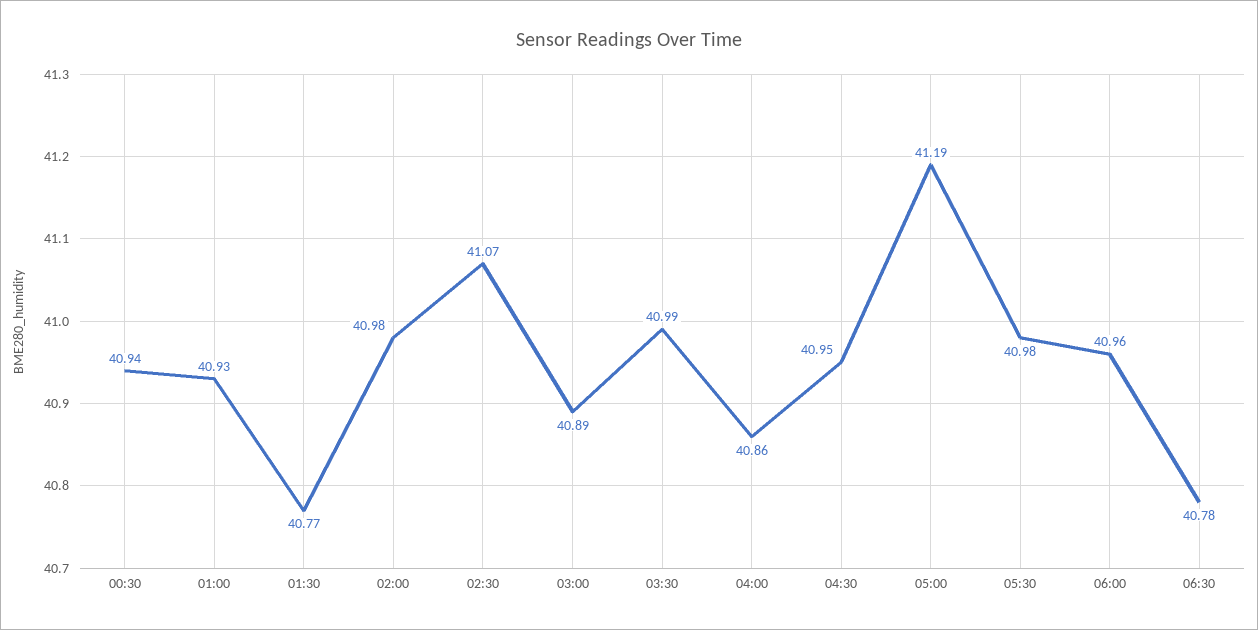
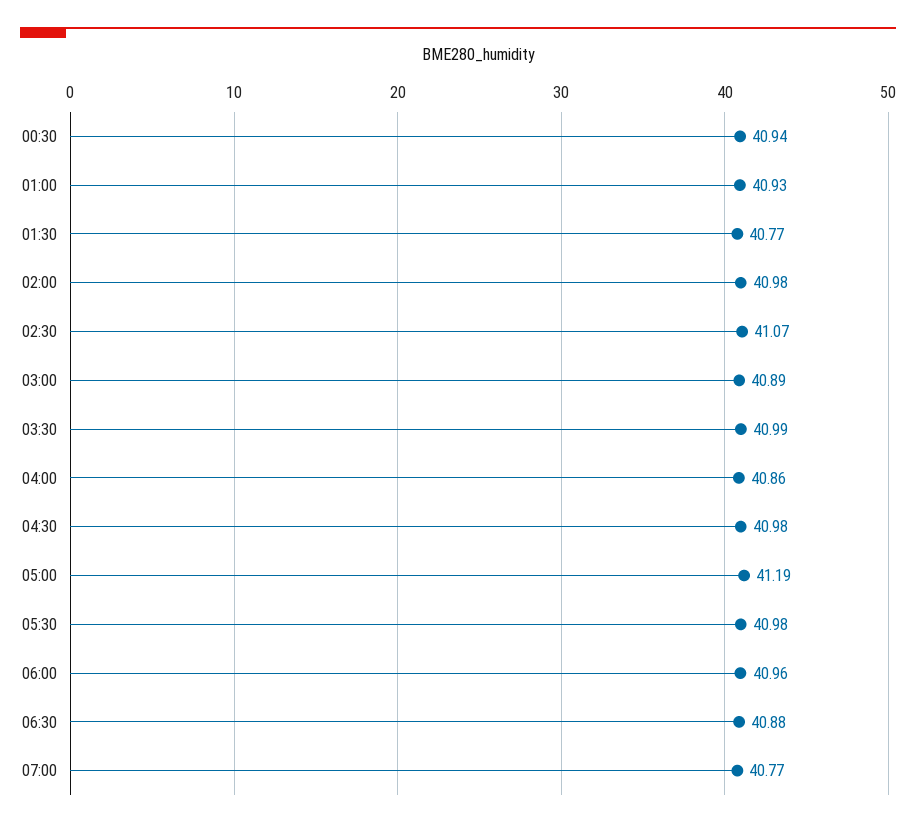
04:30: 40.95 -> 40.98
06:30: 40.78 -> 40.88
07:00: none -> 40.77

